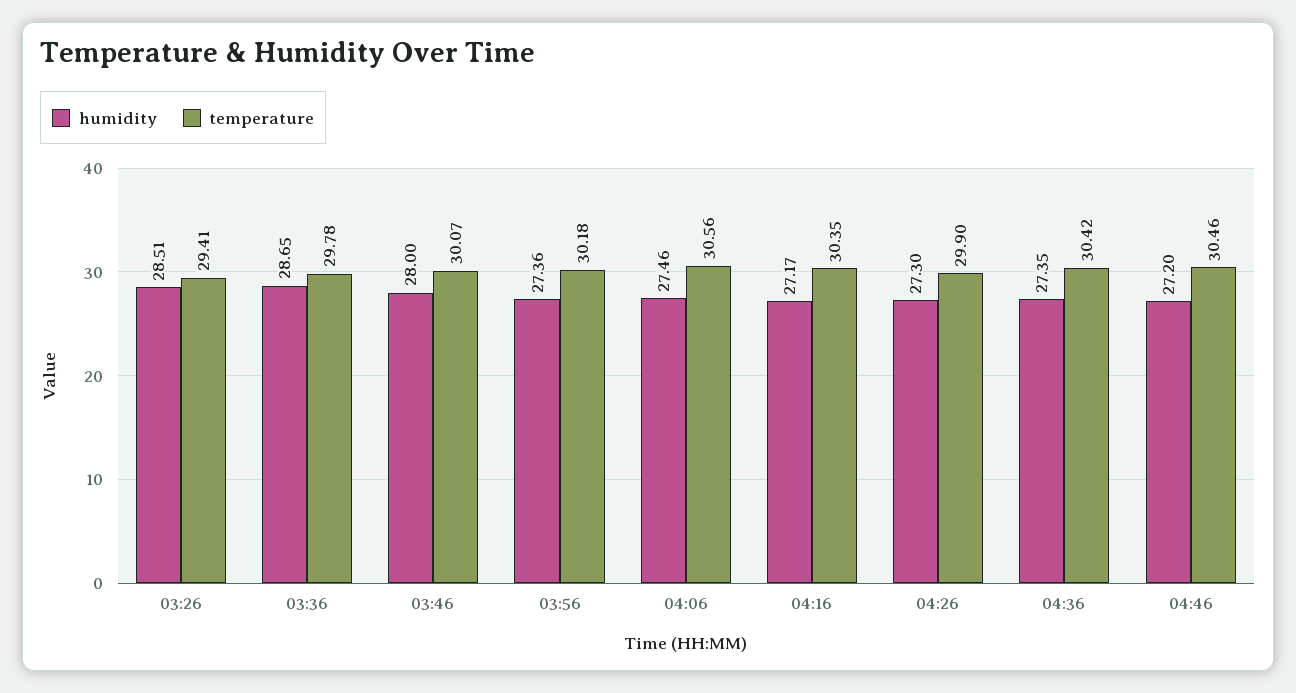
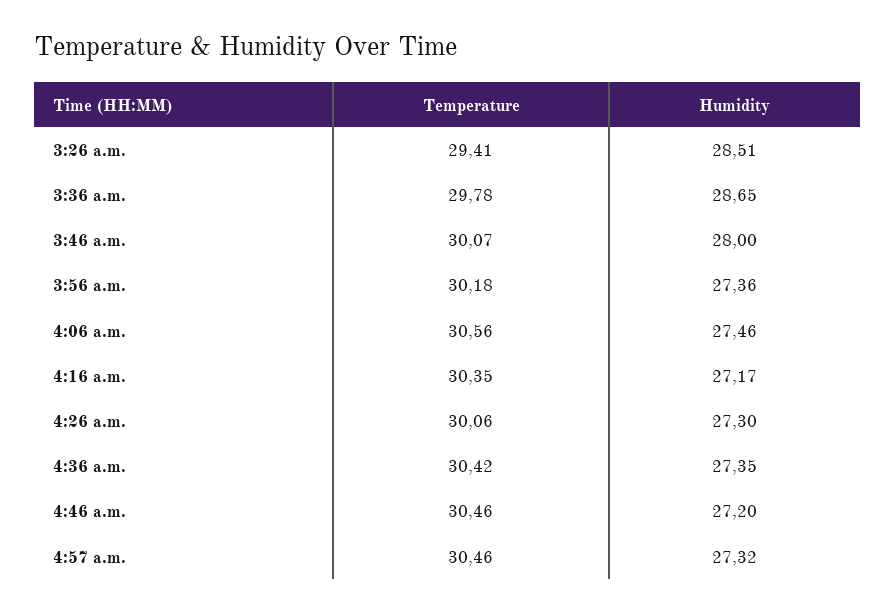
temperature, 04:26: 29.9 -> 30.06
temperature, 4:57 a.m.: none -> 30.46
humidity, 4:57 a.m.: none -> 27.32

